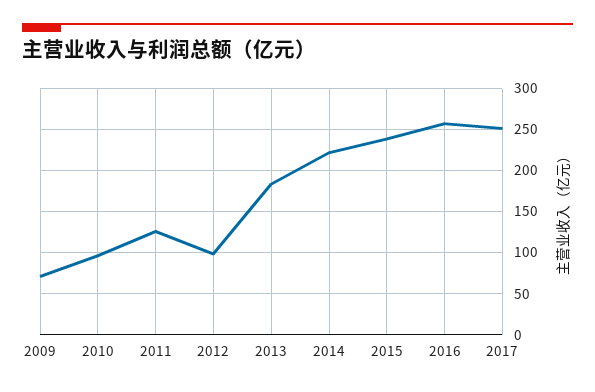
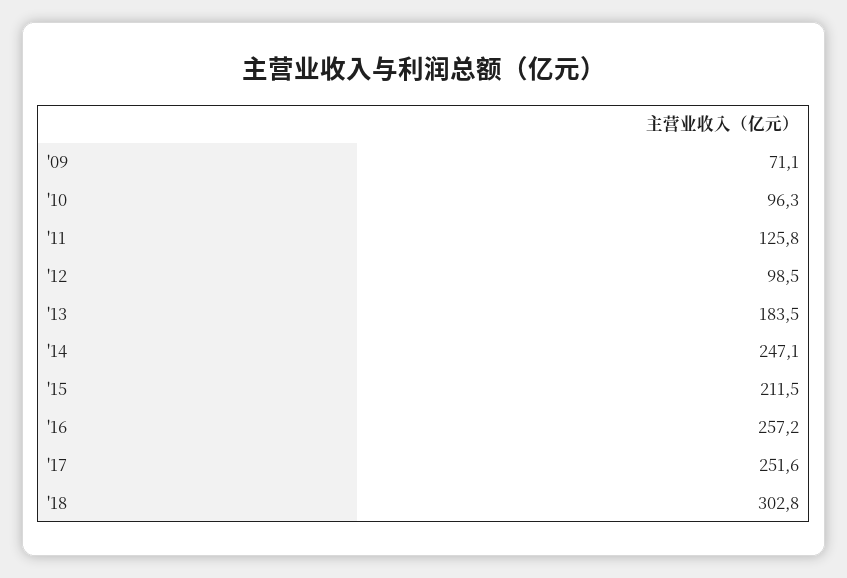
2014: 220 -> 247.1
2015: 240 -> 211.5
'18: none -> 302.8

